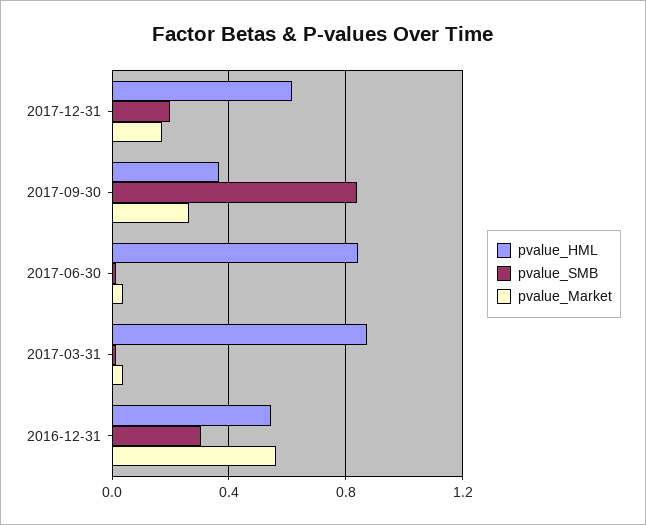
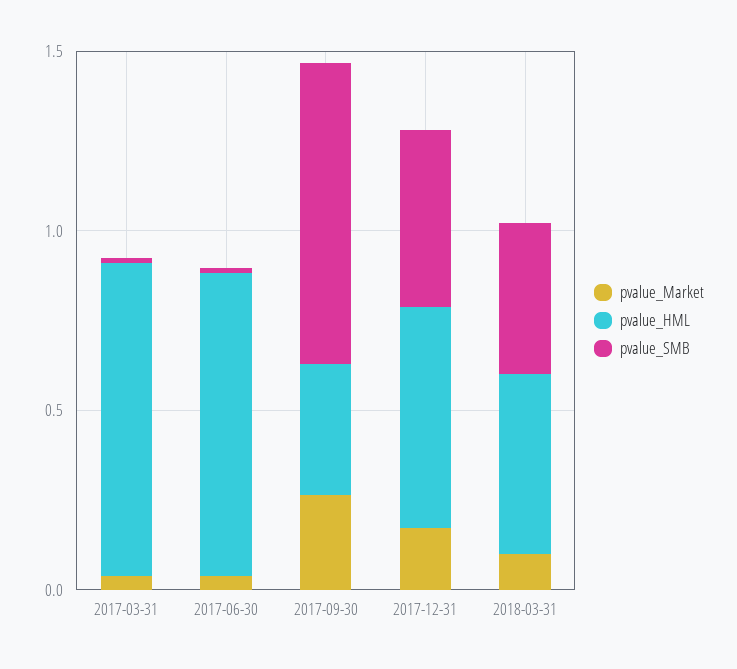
pvalue_SMB, 2017-12-31: 0.2 -> 0.5
pvalue_HML, 2016-12-31: 0.55 -> none
pvalue_SMB, 2016-12-31: 0.3 -> none
pvalue_Market, 2016-12-31: 0.55 -> none
pvalue_Market, 2018-03-31: none -> 0.1
pvalue_HML, 2018-03-31: none -> 0.5
pvalue_SMB, 2018-03-31: none -> 0.4

